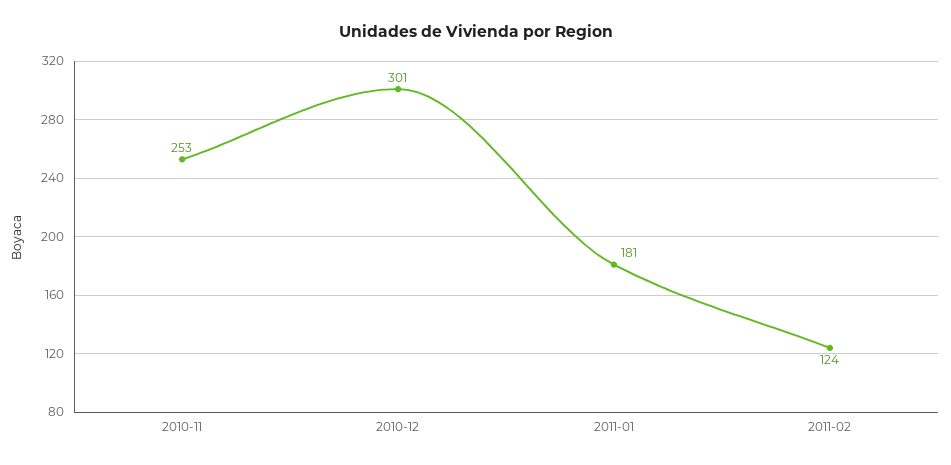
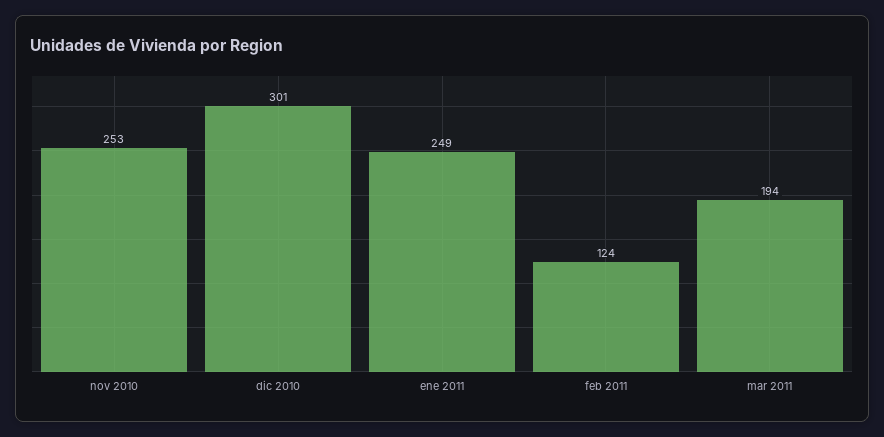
2011-01: 181 -> 249
mar 2011: none -> 194

